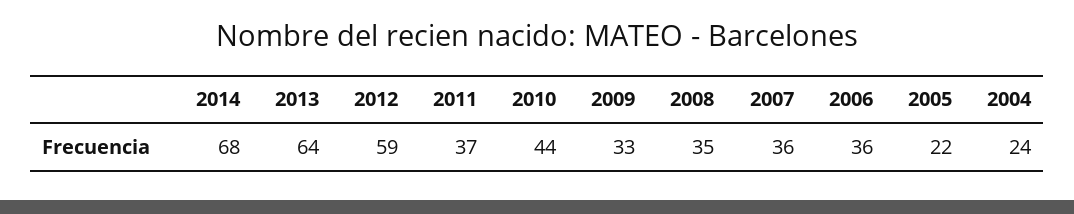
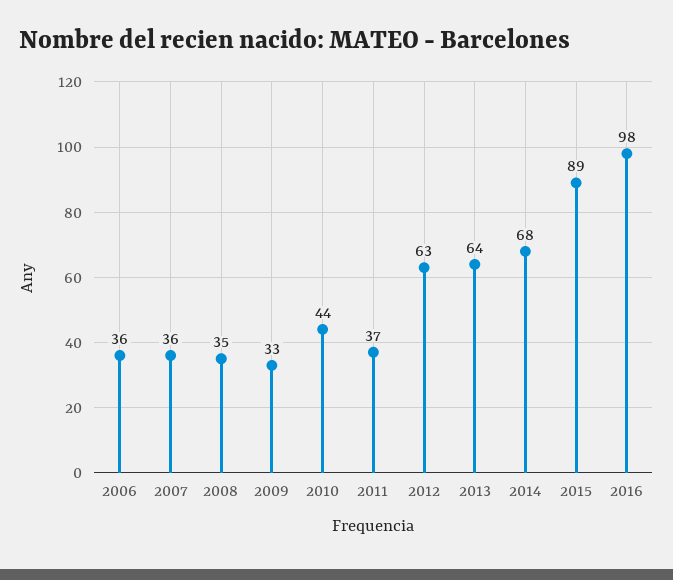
2012: 59 -> 63
2005: 22 -> none
2004: 24 -> none
2015: none -> 89
2016: none -> 98

